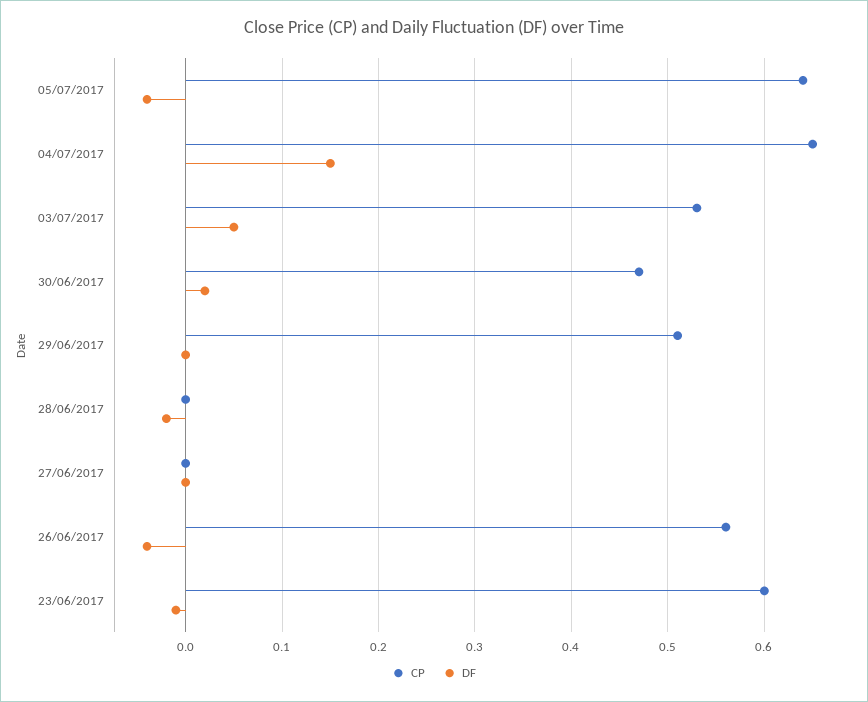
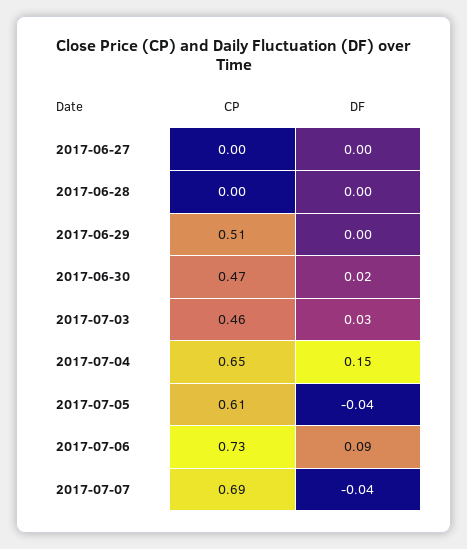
CP, 05/07/2017: 0.64 -> 0.61
CP, 03/07/2017: 0.53 -> 0.46
DF, 03/07/2017: 0.05 -> 0.03
DF, 28/06/2017: -0.02 -> 0
CP, 26/06/2017: 0.56 -> none
DF, 26/06/2017: -0.04 -> none
CP, 23/06/2017: 0.6 -> none
DF, 23/06/2017: -0.01 -> none
CP, 2017-07-06: none -> 0.73
DF, 2017-07-06: none -> 0.09
CP, 2017-07-07: none -> 0.69
DF, 2017-07-07: none -> -0.04

